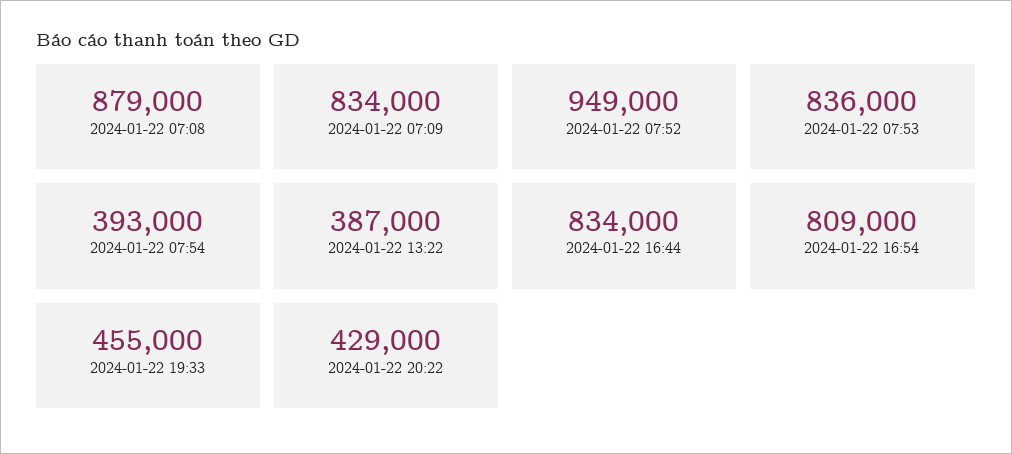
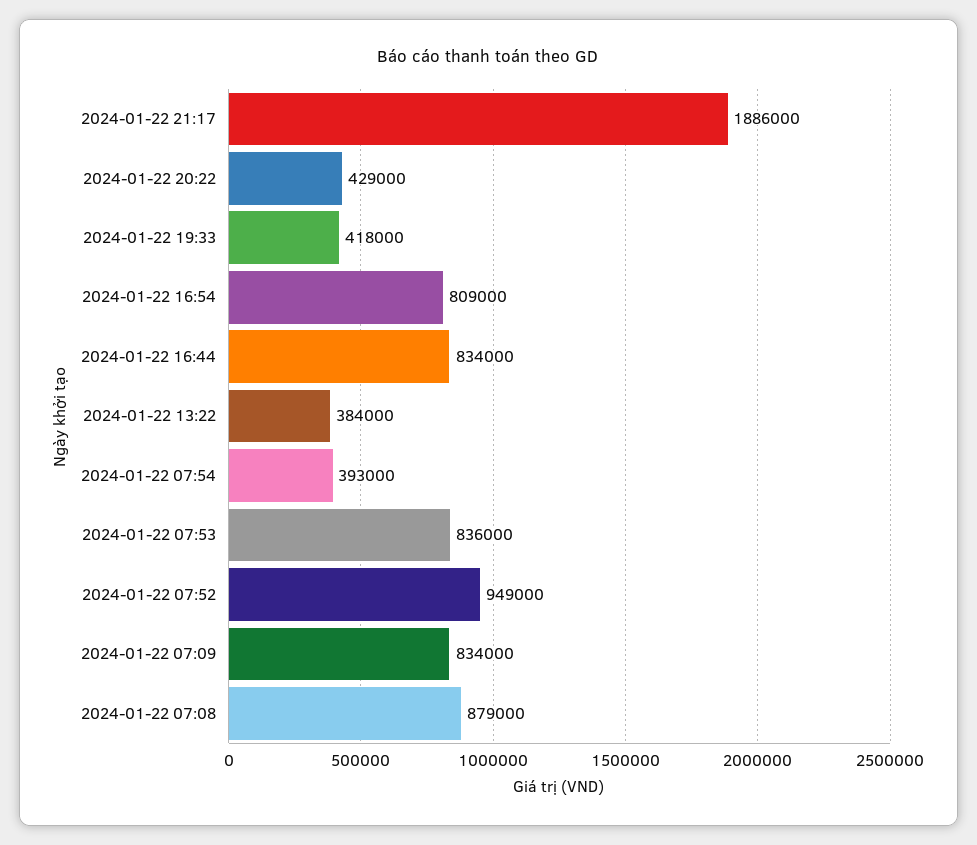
2024-01-22 13:22: 387000 -> 384000
2024-01-22 19:33: 455000 -> 418000
2024-01-22 21:17: none -> 1886000

